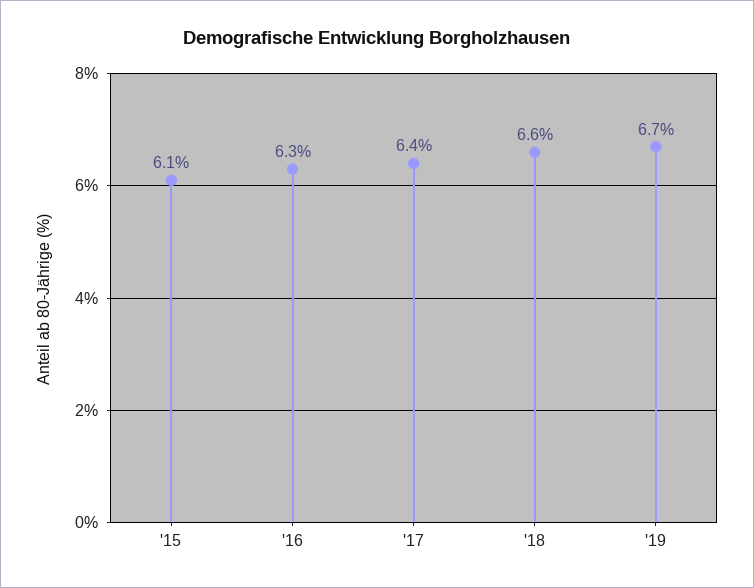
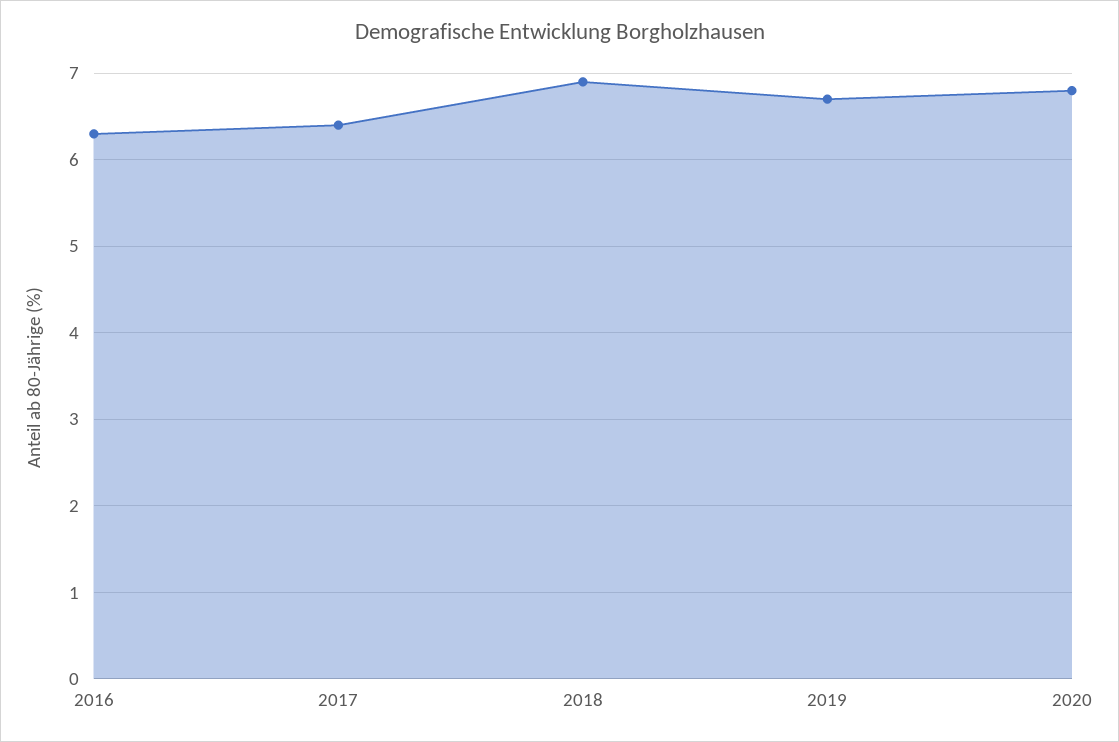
'15: 6.1 -> none
'18: 6.6 -> 6.9
2020: none -> 6.8

